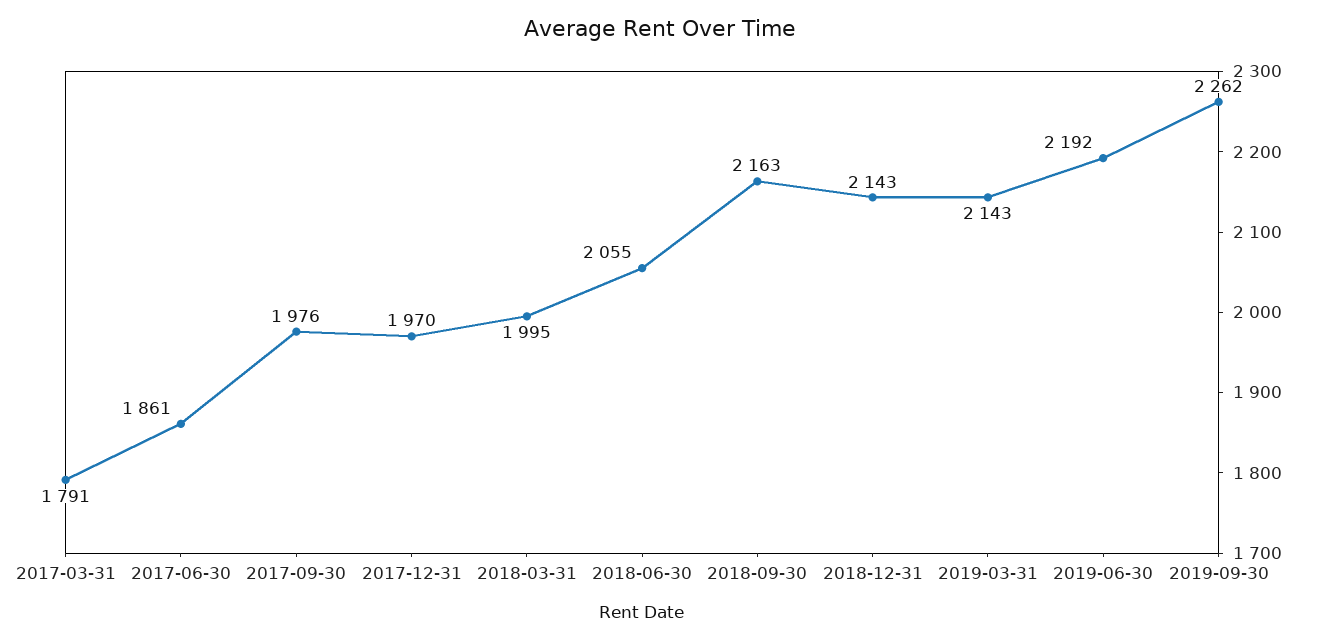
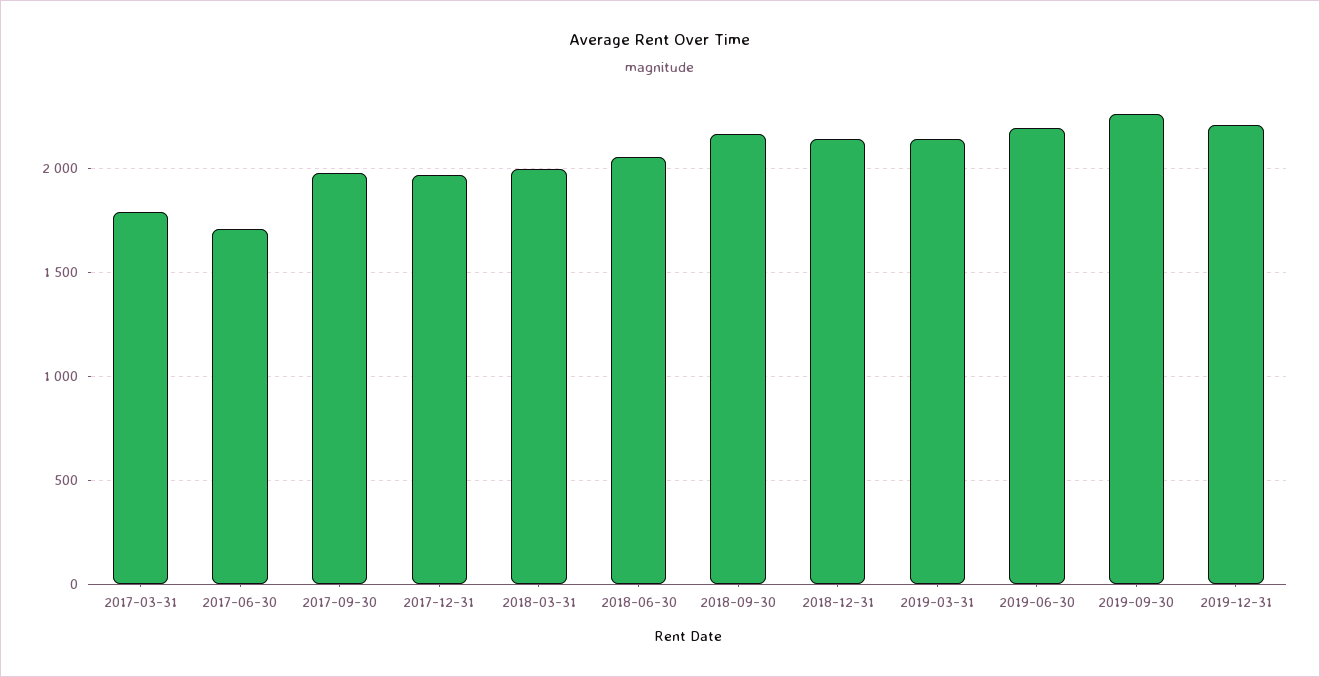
2017-06-30: 1861 -> 1700
2019-12-31: none -> 2200

